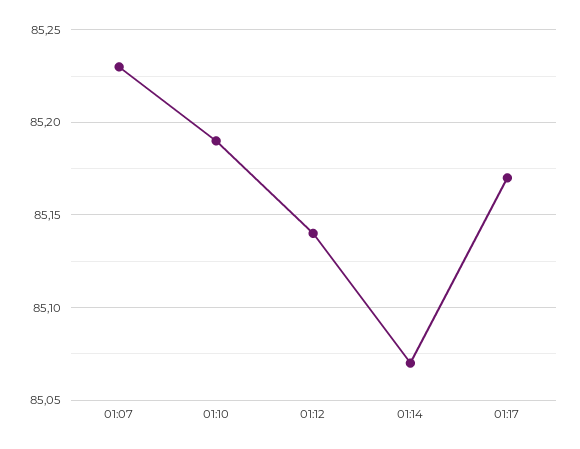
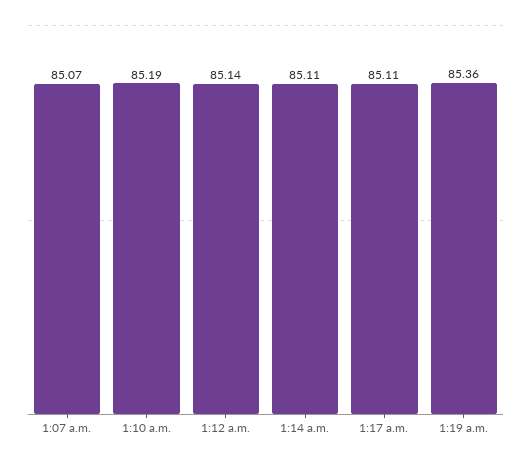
01:07: 85.23 -> 85.07
01:14: 85.07 -> 85.11
01:17: 85.17 -> 85.11
1:19 a.m.: none -> 85.36

